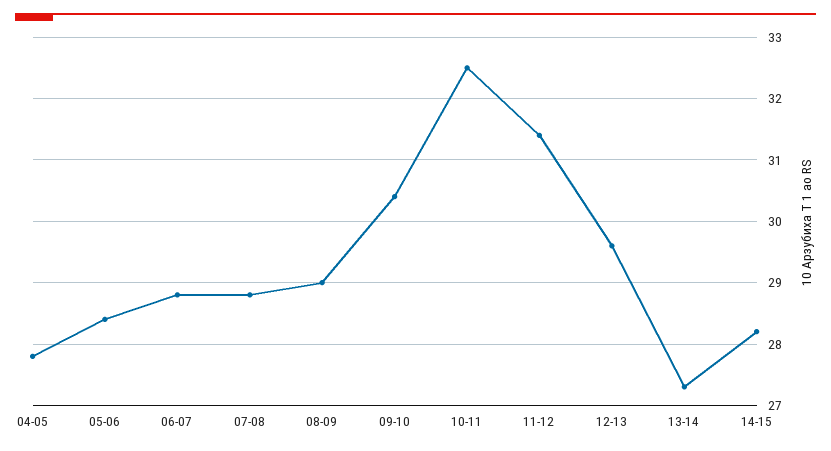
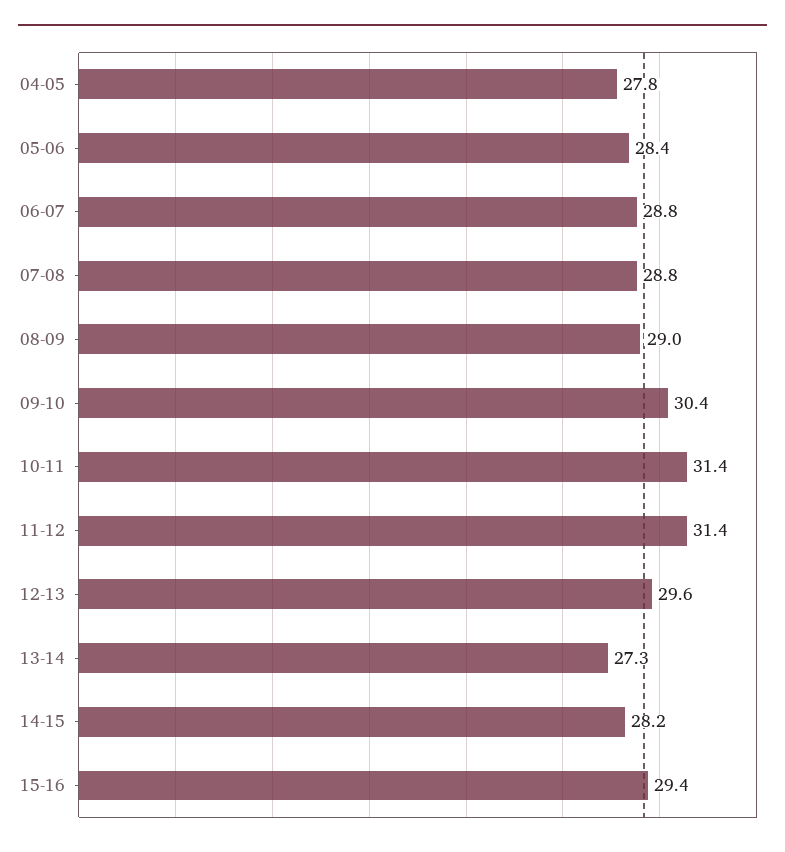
10-11: 32.5 -> 31.4
15-16: none -> 29.4

